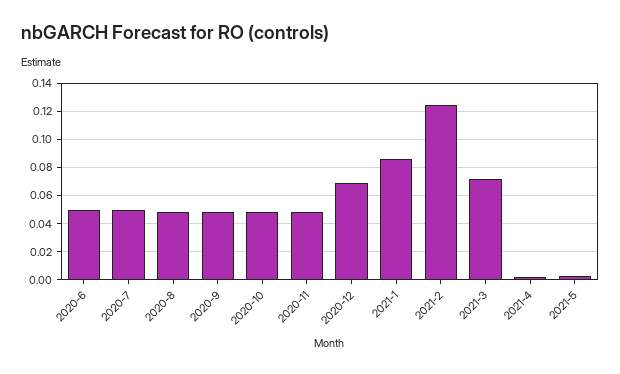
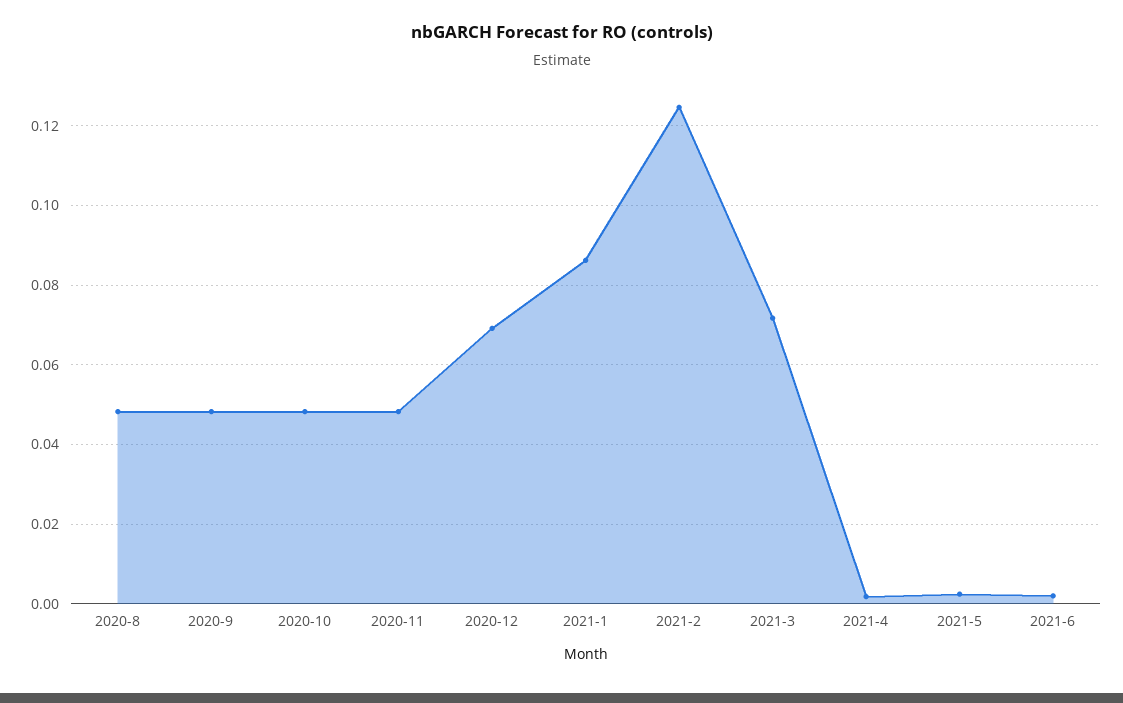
2020-6: 0.05 -> none
2020-7: 0.05 -> none
2021-6: none -> 0.002

